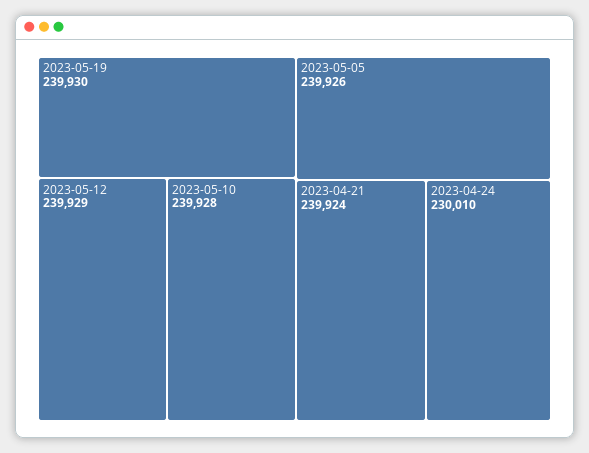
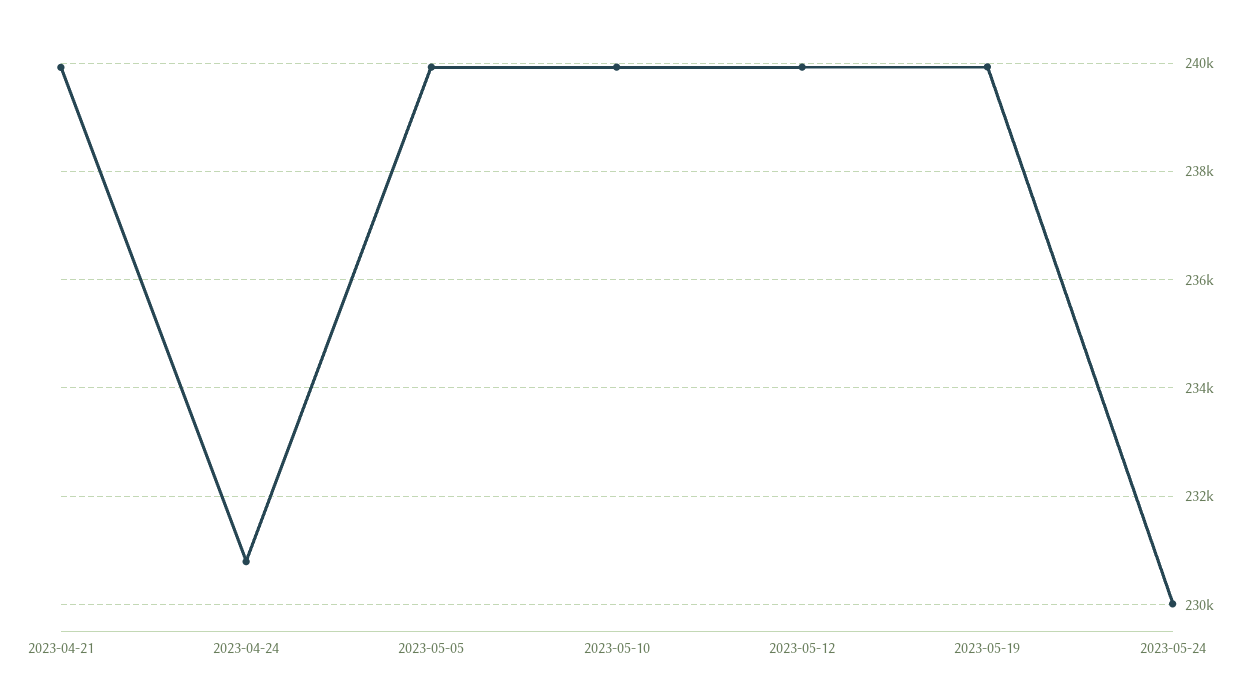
2023-04-24: 230010 -> 230800
2023-05-24: none -> 230000

